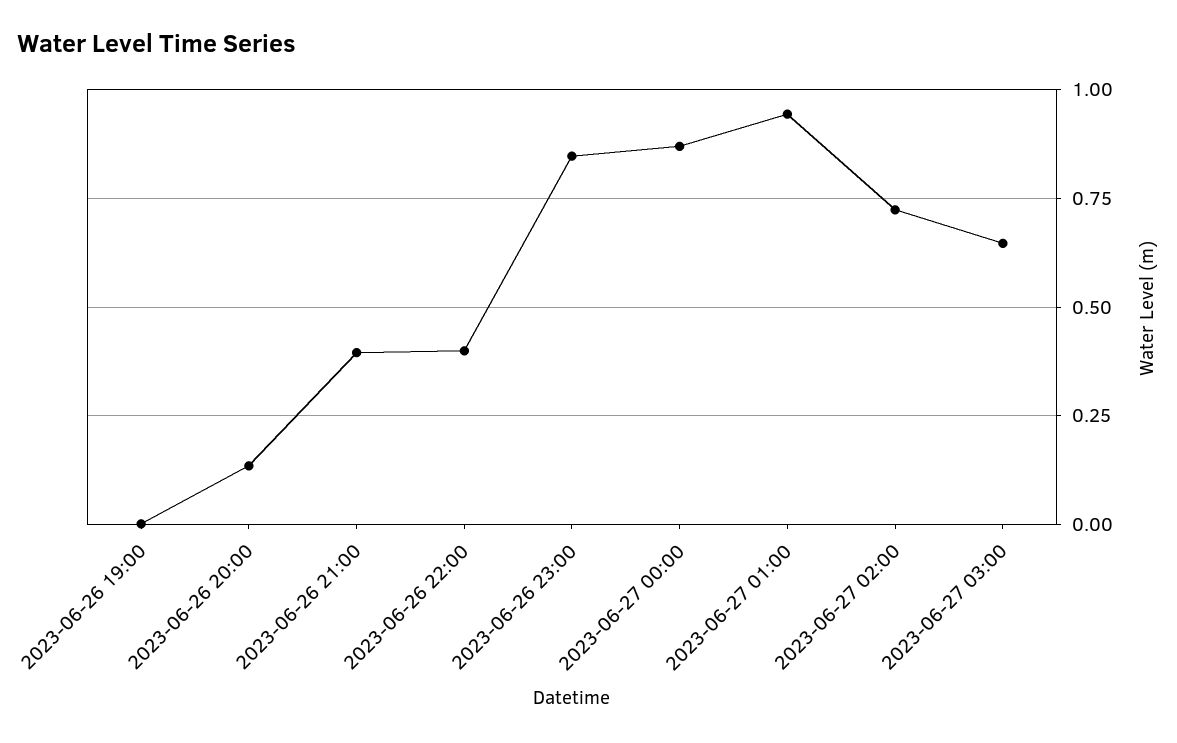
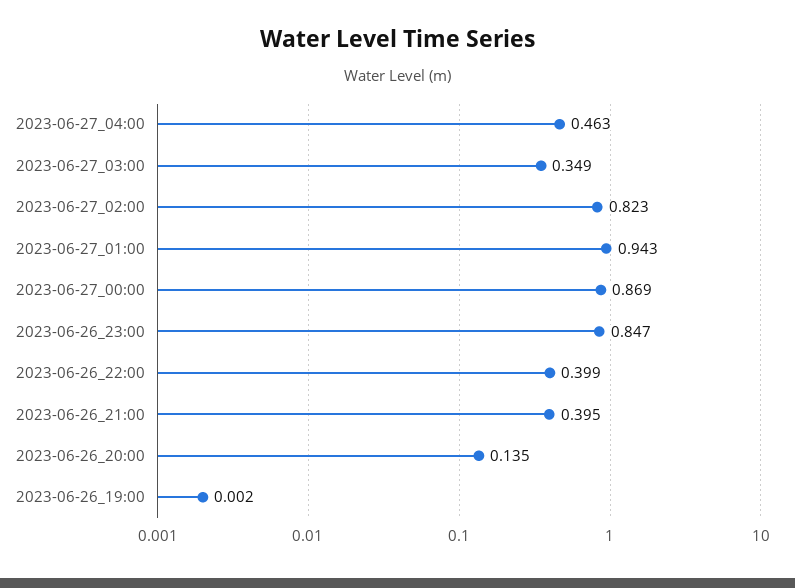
2023-06-27 02:00: 0.725 -> 0.823
2023-06-27 03:00: 0.65 -> 0.349
2023-06-27_04:00: none -> 0.463

